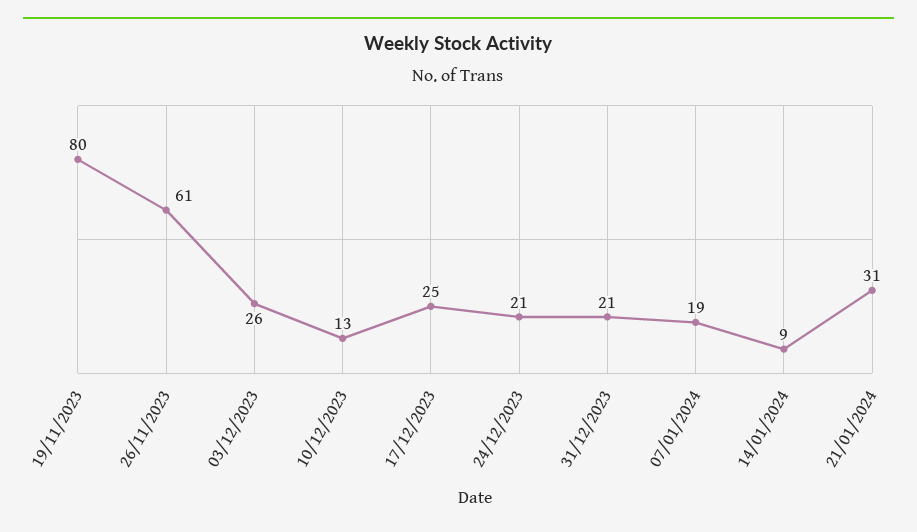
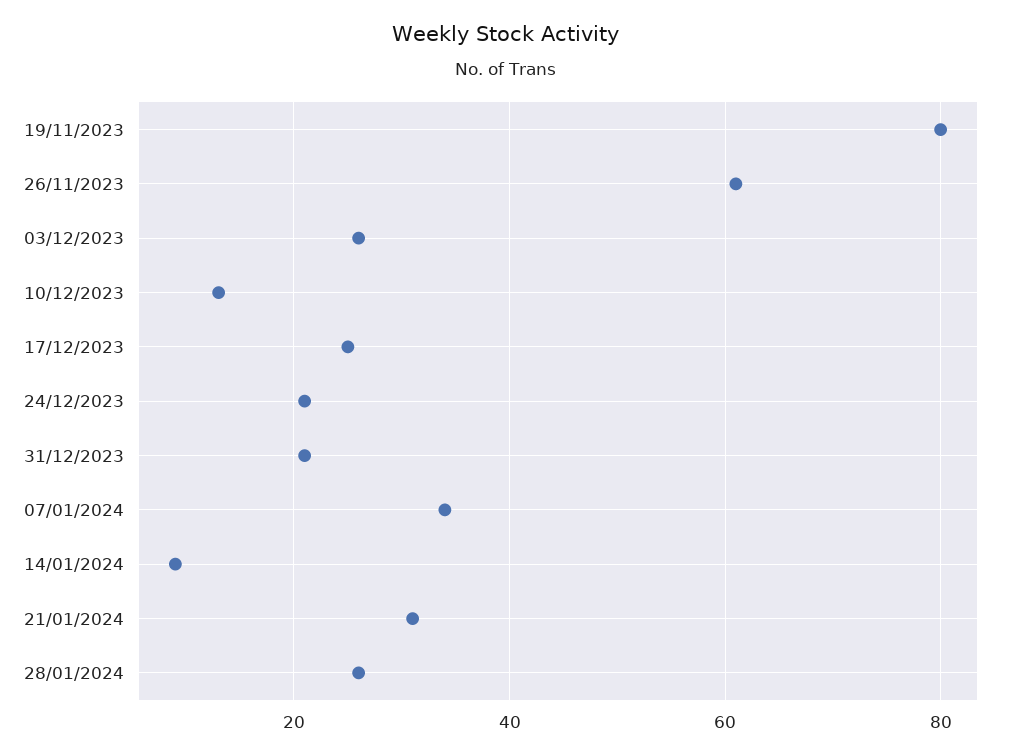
07/01/2024: 19 -> 35
28/01/2024: none -> 25

